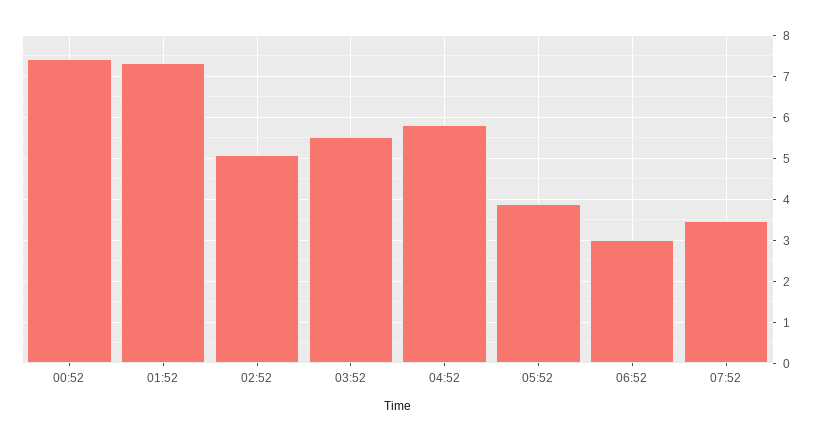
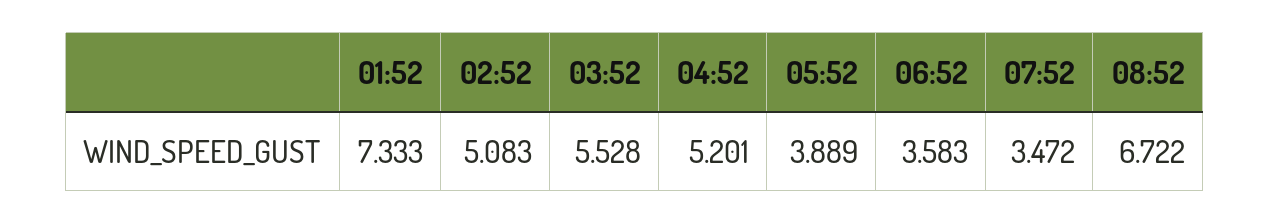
00:52: 7.4 -> none
04:52: 5.8 -> 5.201
06:52: 3 -> 3.583
08:52: none -> 6.722

